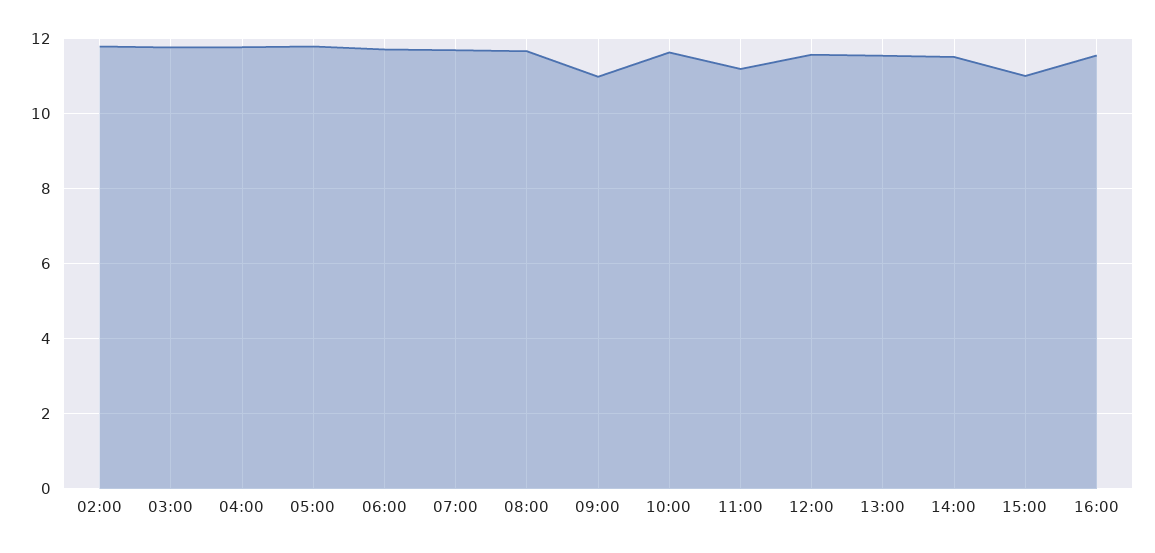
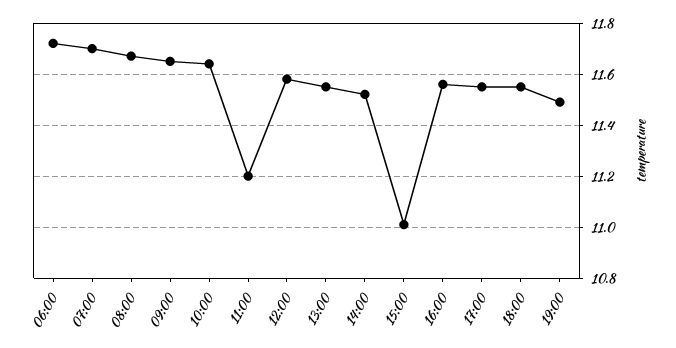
02:00: 11.8 -> none
03:00: 11.8 -> none
04:00: 11.8 -> none
05:00: 11.8 -> none
09:00: 11 -> 11.65
17:00: none -> 11.55
18:00: none -> 11.55
19:00: none -> 11.5

